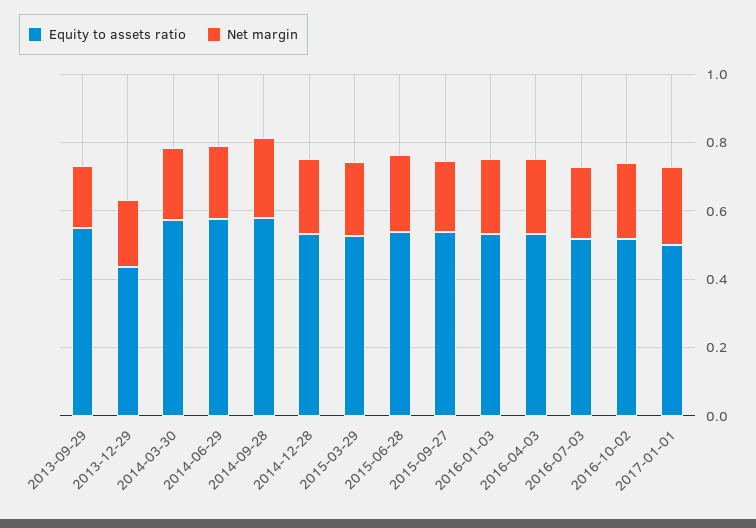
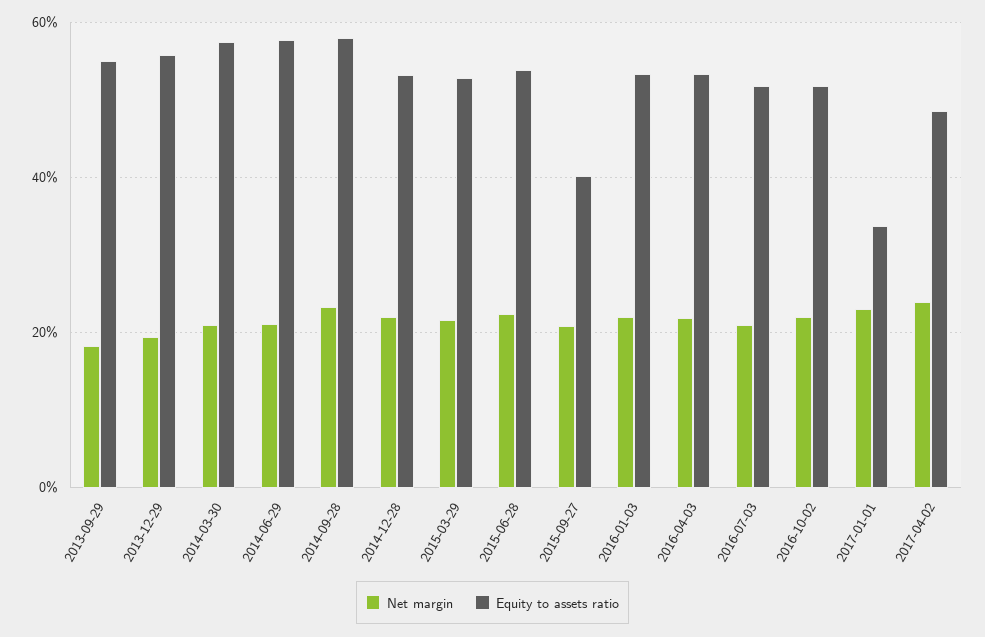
Equity to assets ratio, 2013-12-29: 0.45 -> 0.56
Equity to assets ratio, 2015-09-27: 0.55 -> 0.4
Equity to assets ratio, 2017-01-01: 0.5 -> 0.34
Net margin, 2017-04-02: none -> 0.24
Equity to assets ratio, 2017-04-02: none -> 0.48

